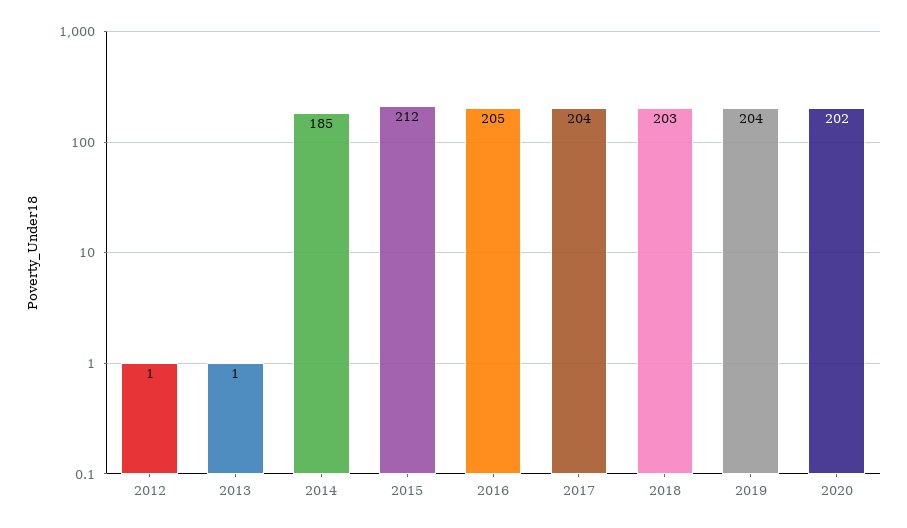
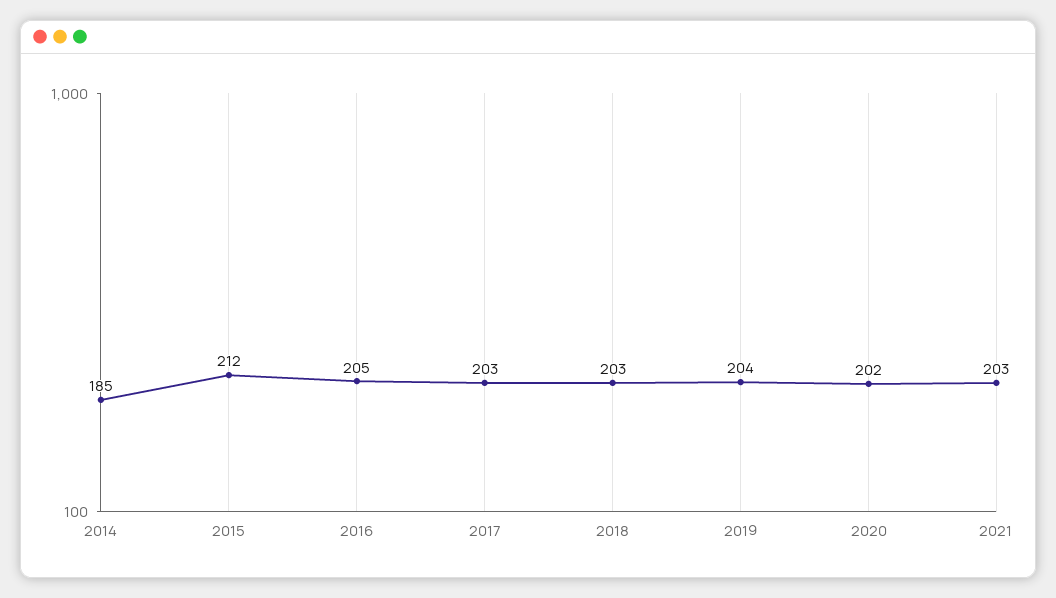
2012: 1 -> none
2013: 1 -> none
2017: 204 -> 203
2021: none -> 203

